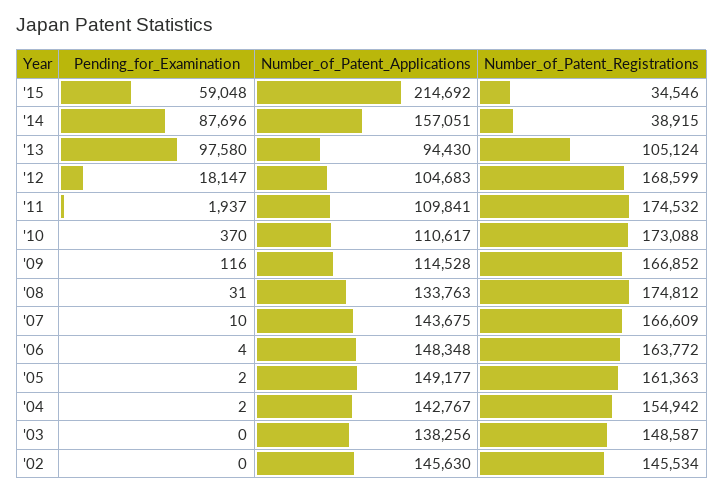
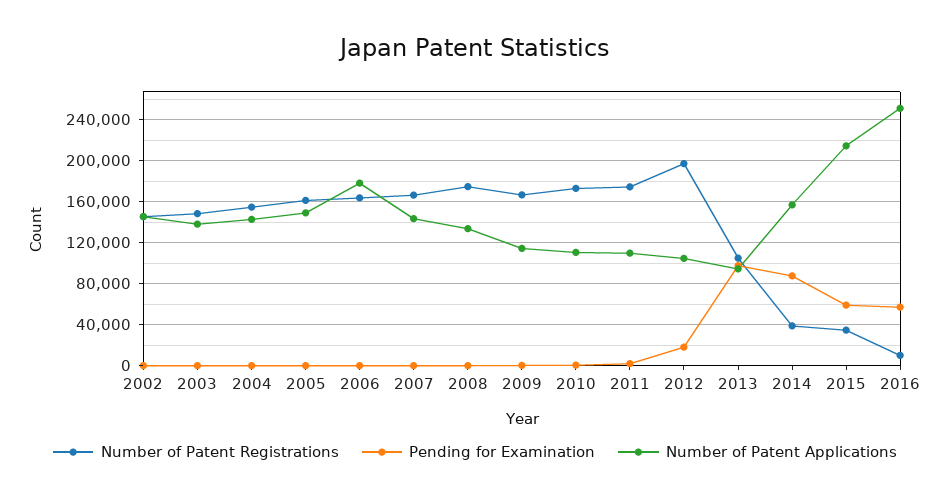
Number_of_Patent_Registrations, '12: 168599 -> 200000
Number_of_Patent_Applications, '06: 148348 -> 180000
Number_of_Patent_Registrations, 2016: none -> 10000
Pending_for_Examination, 2016: none -> 60000
Number_of_Patent_Applications, 2016: none -> 250000

